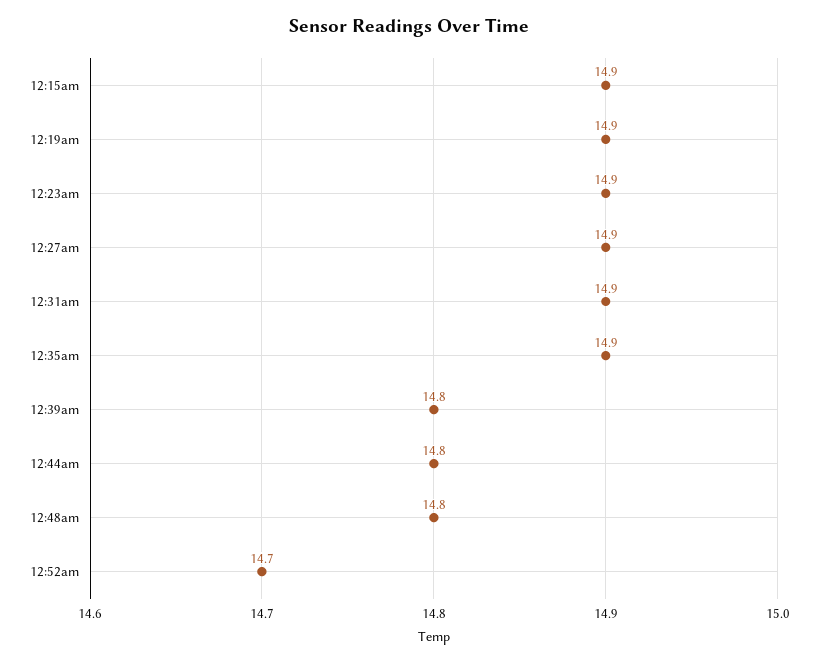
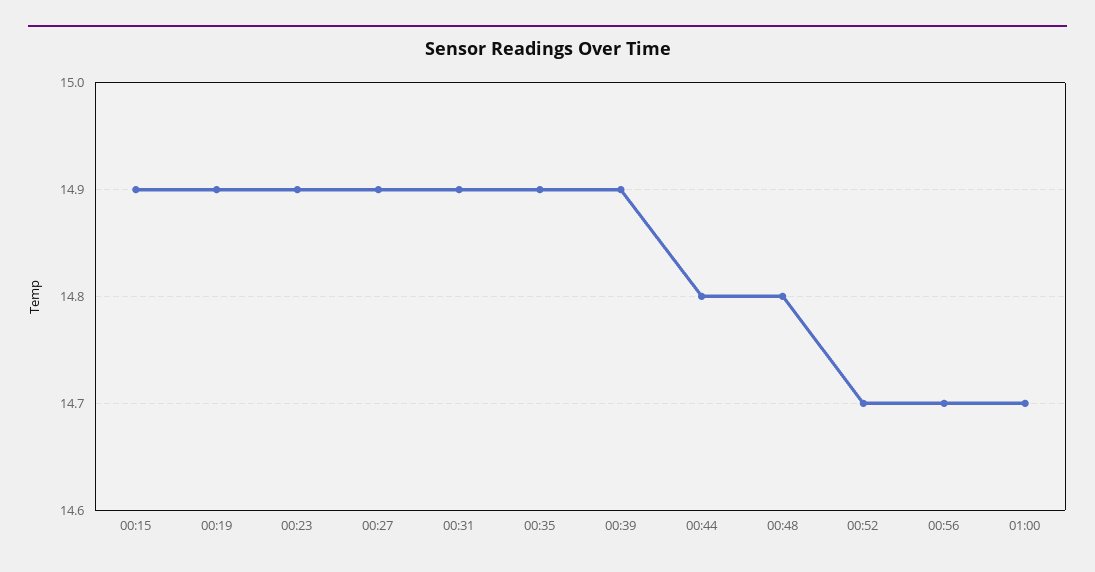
12:39am: 14.8 -> 14.9
00:56: none -> 14.7
01:00: none -> 14.7

